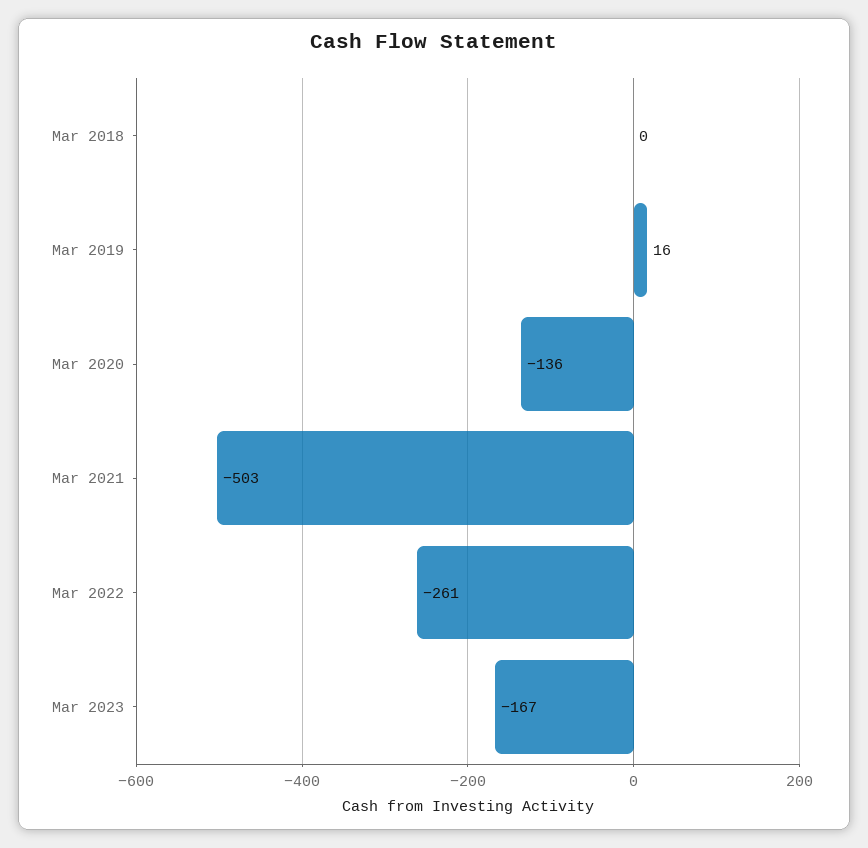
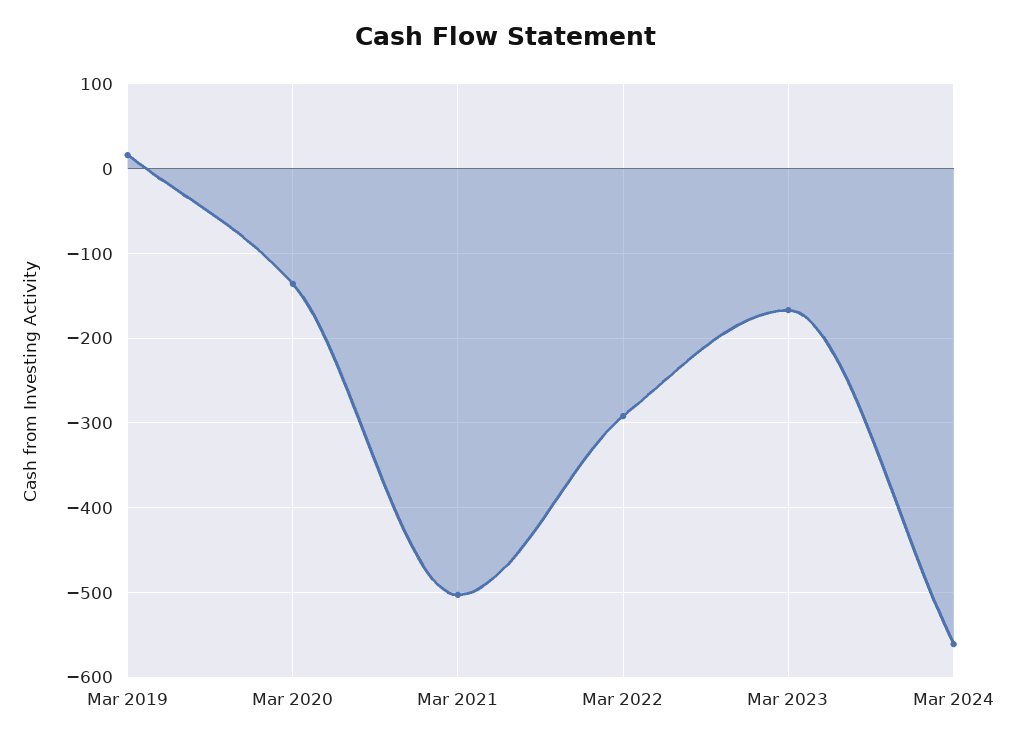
Mar 2018: 0 -> none
Mar 2022: -261 -> -290
Mar 2024: none -> -560

